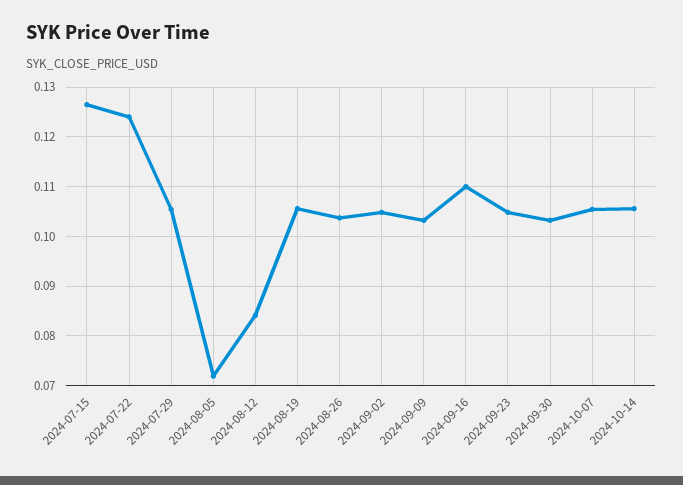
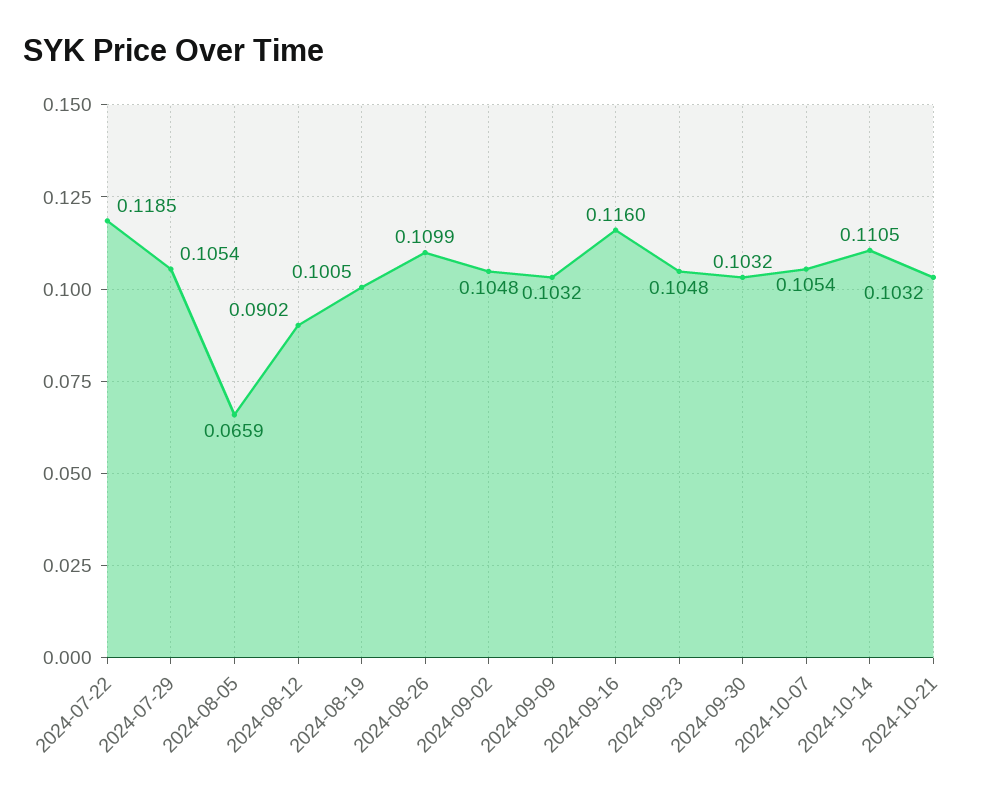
2024-07-15: 0.126 -> none
2024-07-22: 0.124 -> 0.1185
2024-08-05: 0.072 -> 0.0659
2024-08-12: 0.084 -> 0.0902
2024-08-19: 0.106 -> 0.1005
2024-08-26: 0.104 -> 0.1099
2024-09-16: 0.11 -> 0.116
2024-10-14: 0.106 -> 0.1105
2024-10-21: none -> 0.1032

